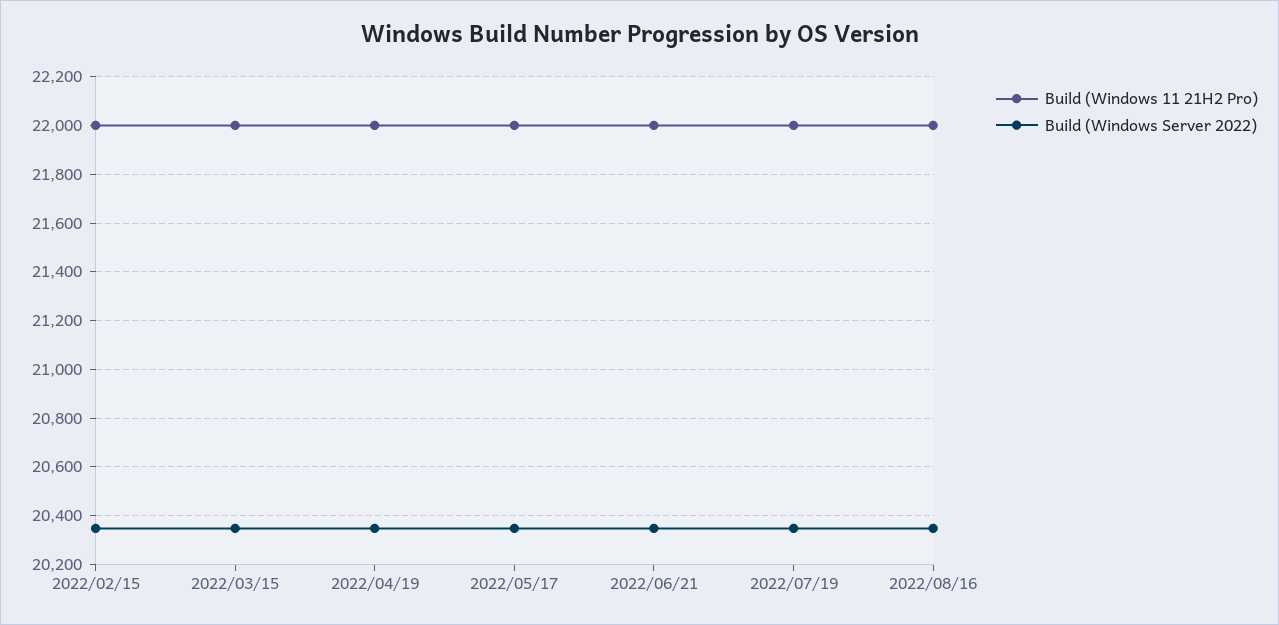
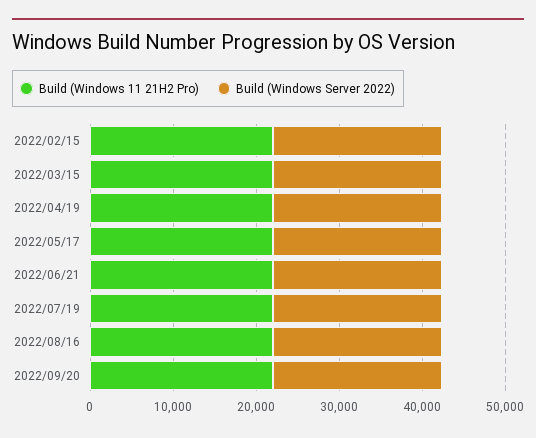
Build (Windows 11 21H2 Pro), 2022/09/20: none -> 22000
Build (Windows Server 2022), 2022/09/20: none -> 20000

